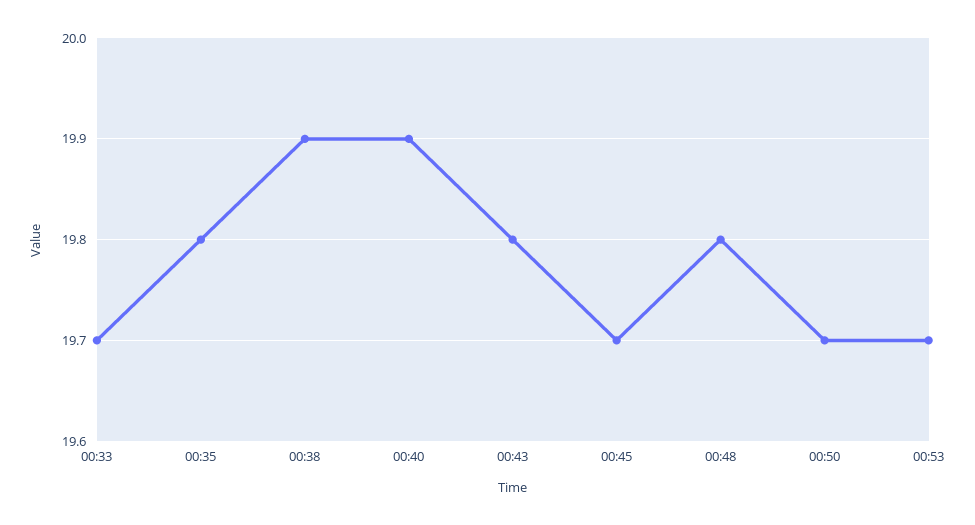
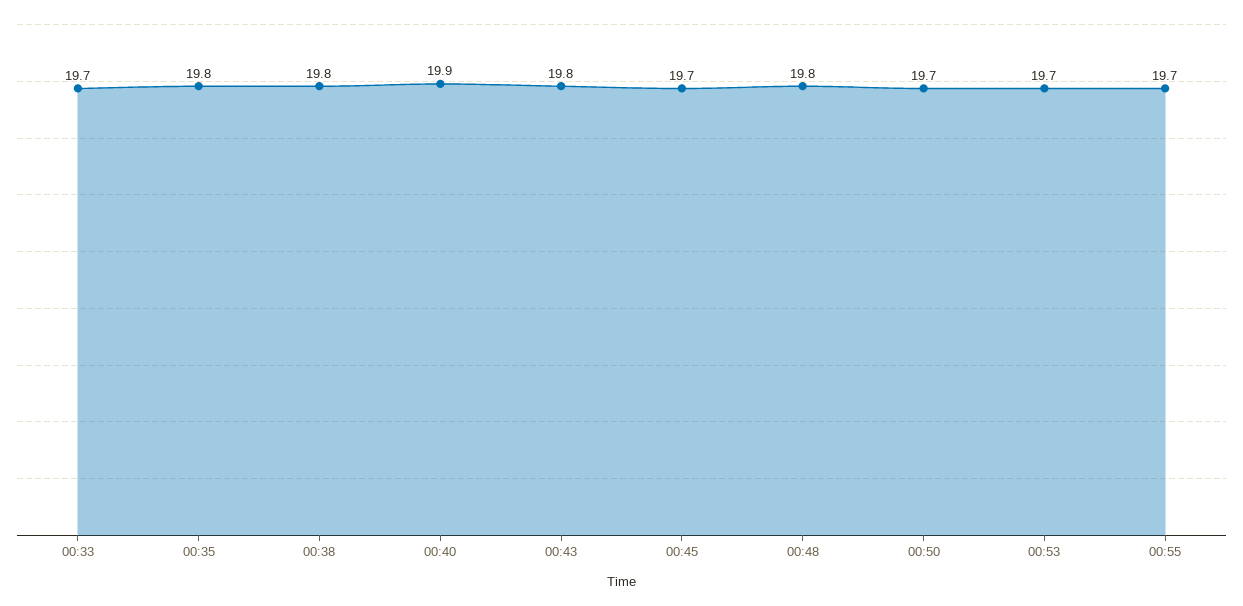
00:38: 19.9 -> 19.8
00:55: none -> 19.7

